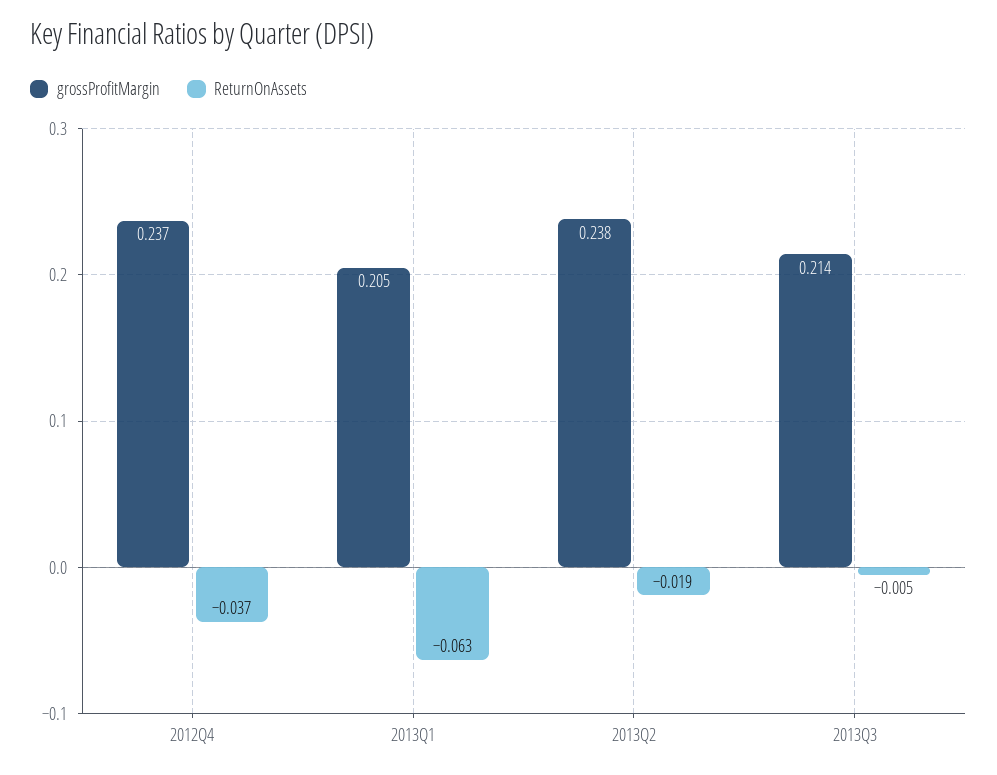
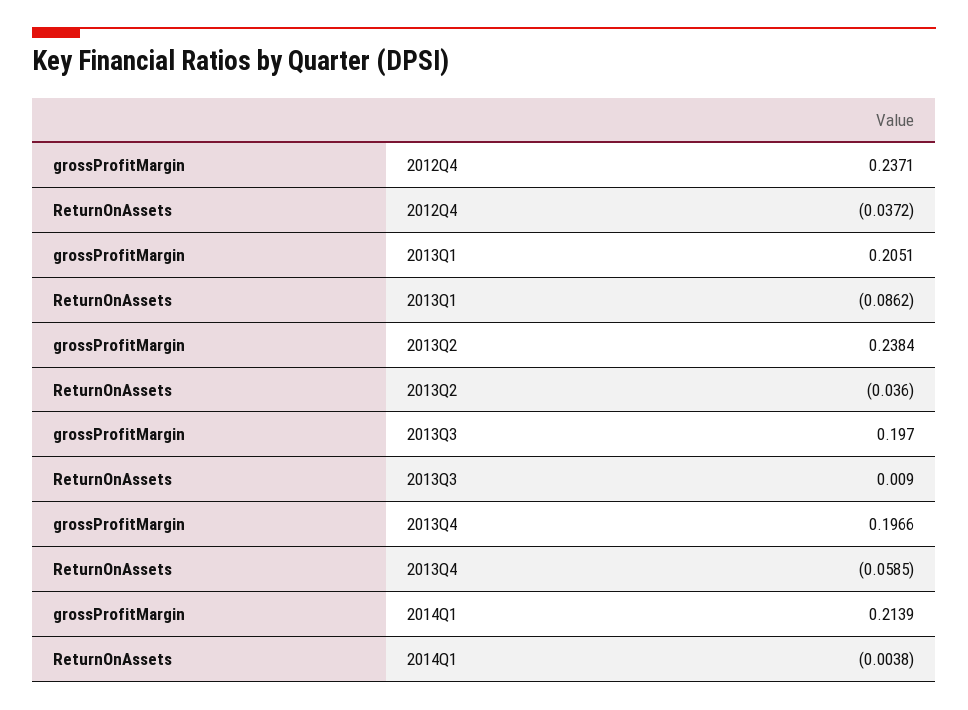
ReturnOnAssets, 2013Q1: -0.063 -> -0.0862
ReturnOnAssets, 2013Q2: -0.019 -> -0.036
grossProfitMargin, 2013Q3: 0.214 -> 0.197
ReturnOnAssets, 2013Q3: -0.005 -> 0.009
grossProfitMargin, 2013Q4: none -> 0.1966
ReturnOnAssets, 2013Q4: none -> -0.0585
grossProfitMargin, 2014Q1: none -> 0.2139
ReturnOnAssets, 2014Q1: none -> -0.0038

